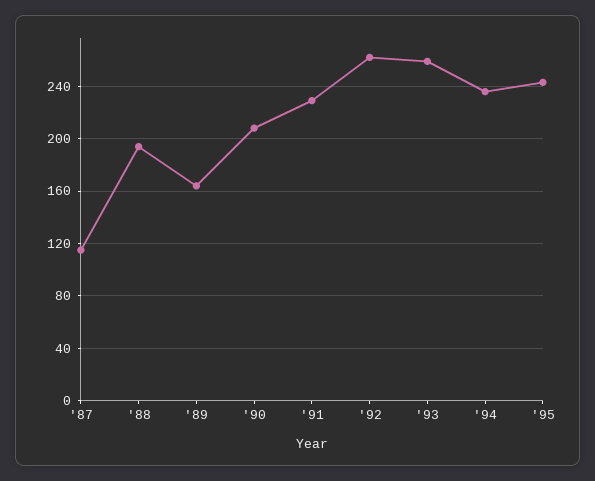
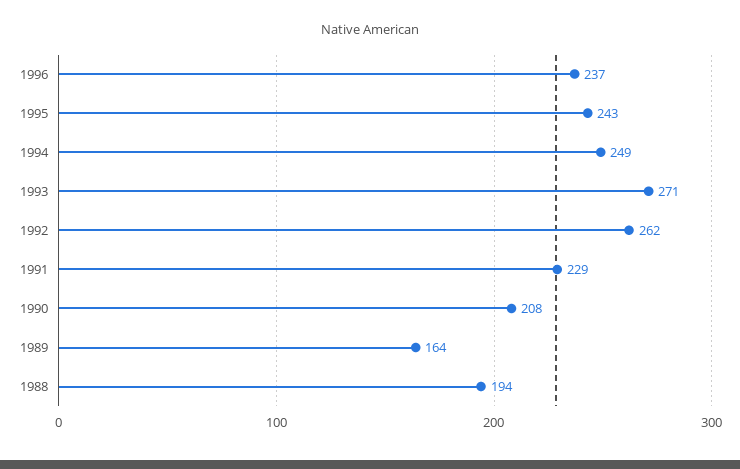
'87: 115 -> none
'93: 260 -> 271
'94: 235 -> 249
1996: none -> 237

